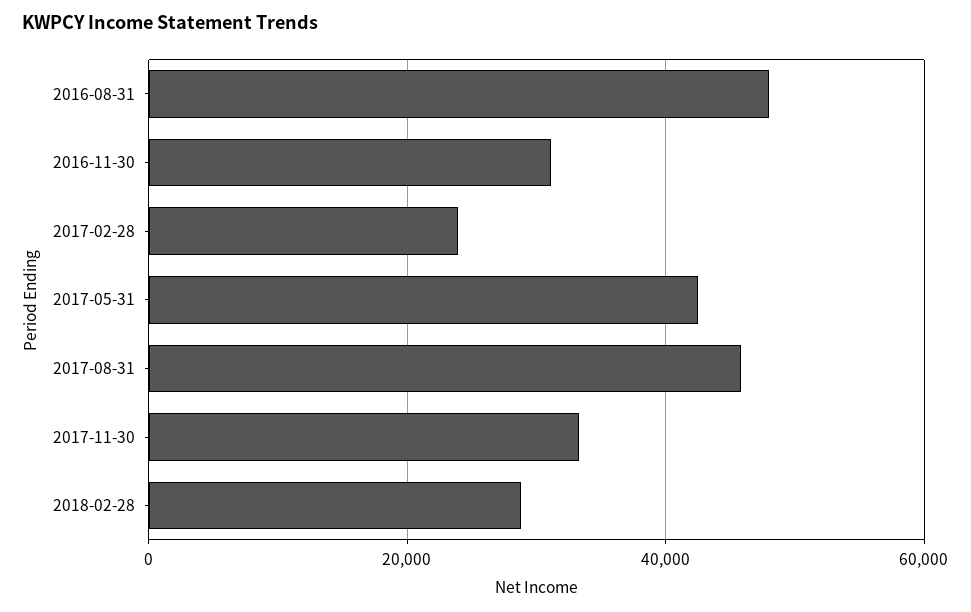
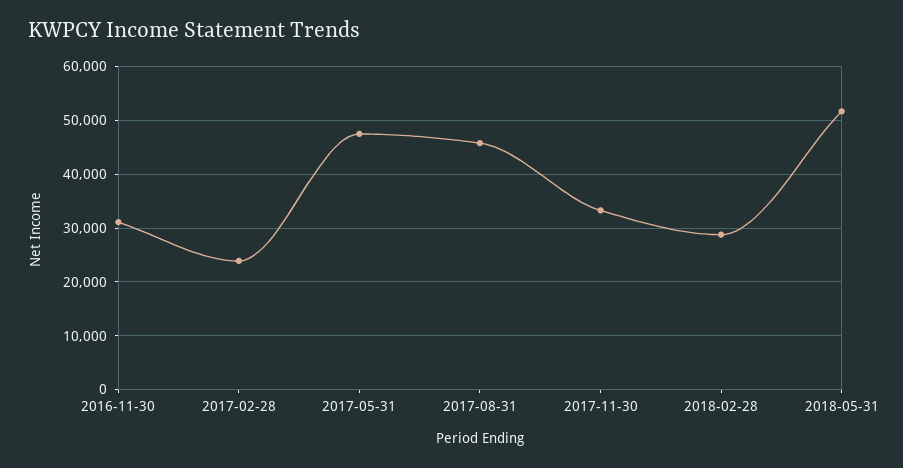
2016-08-31: 48000 -> none
2017-05-31: 42000 -> 48000
2018-05-31: none -> 52000

